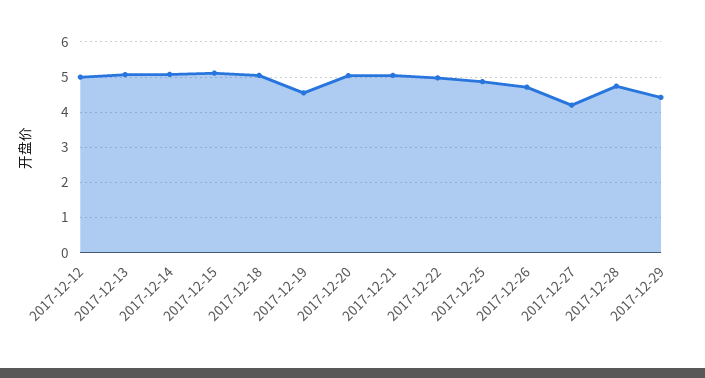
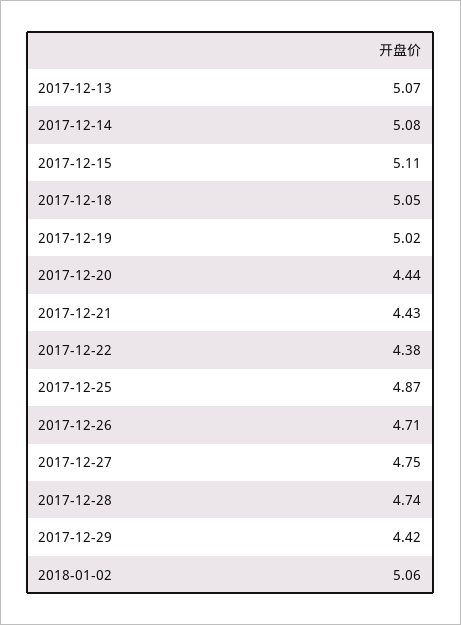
2017-12-12: 5 -> none
2017-12-19: 4.6 -> 5.02
2017-12-20: 5 -> 4.44
2017-12-21: 5 -> 4.43
2017-12-22: 5 -> 4.38
2017-12-27: 4.2 -> 4.75
2018-01-02: none -> 5.06

